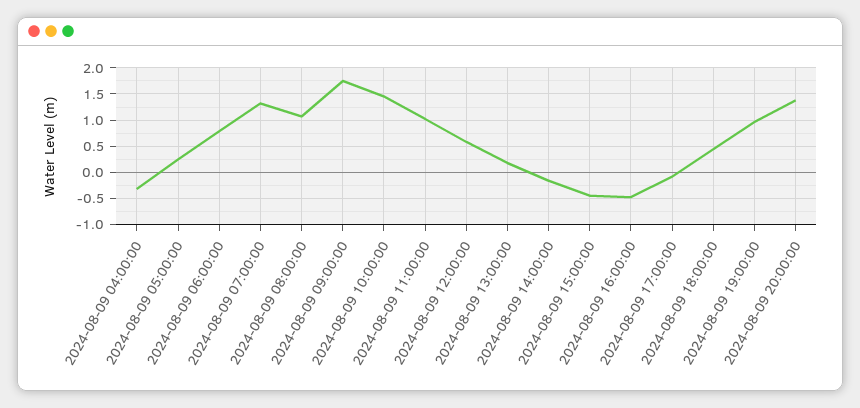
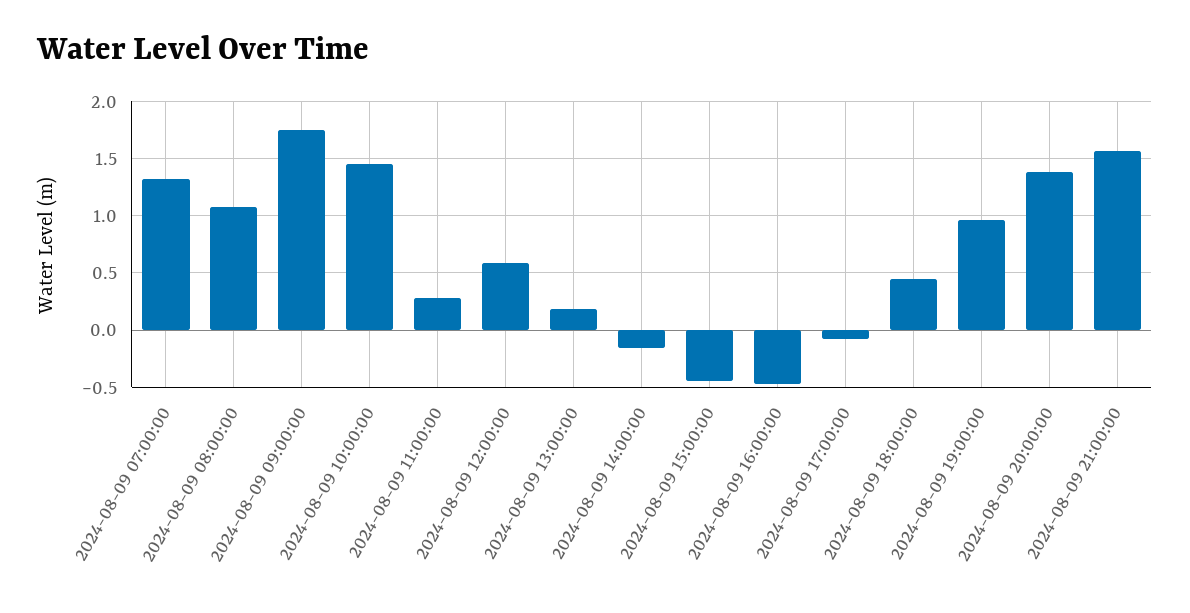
2024-08-09 04:00:00: -0.25 -> none
2024-08-09 05:00:00: 0.25 -> none
2024-08-09 06:00:00: 0.75 -> none
2024-08-09 11:00:00: 1 -> 0.3
2024-08-09 21:00:00: none -> 1.6

